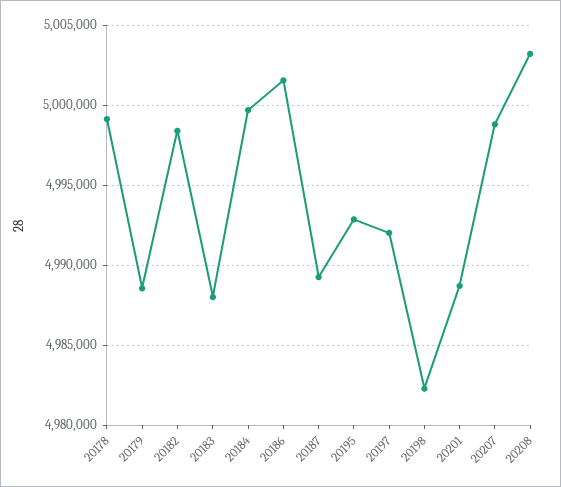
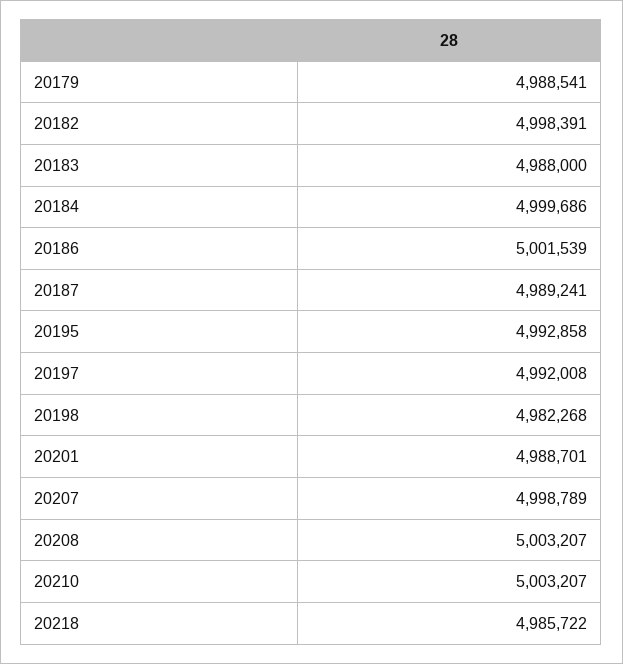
20178: 4999000 -> none
20210: none -> 5003207
20218: none -> 4985722

